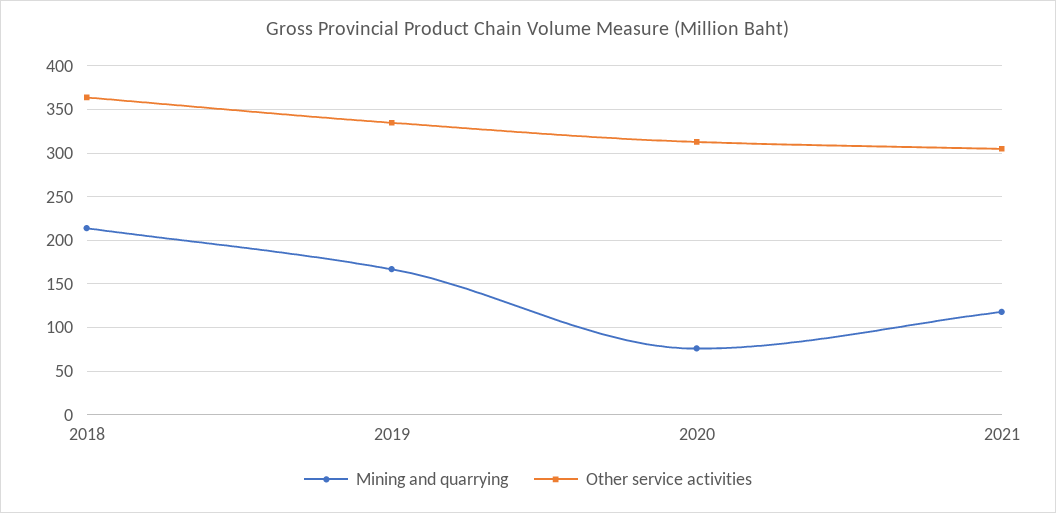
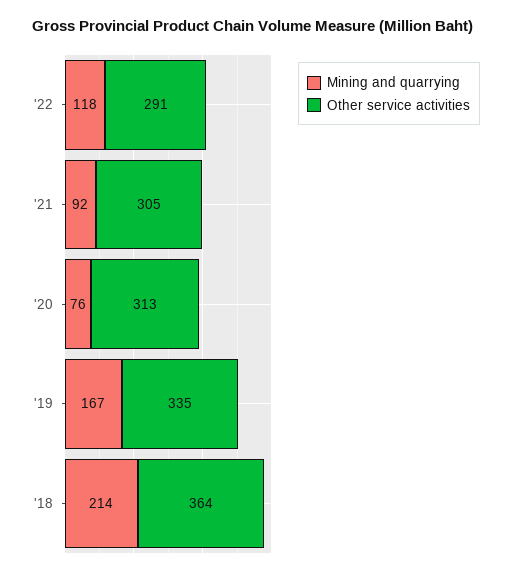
Mining and quarrying, 2021: 120 -> 92
Mining and quarrying, '22: none -> 118
Other service activities, '22: none -> 291

